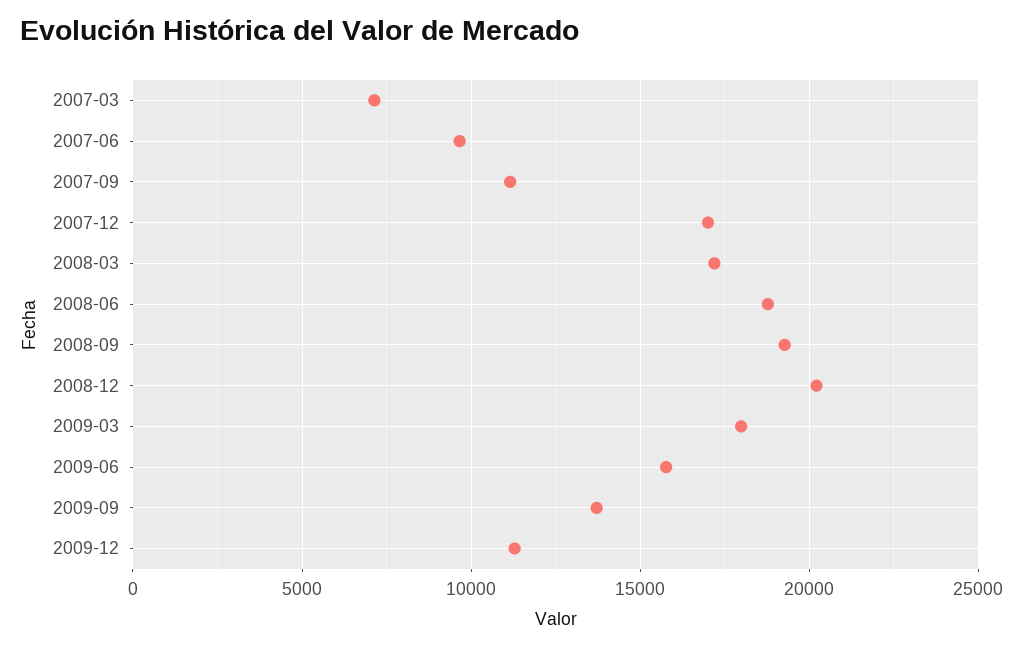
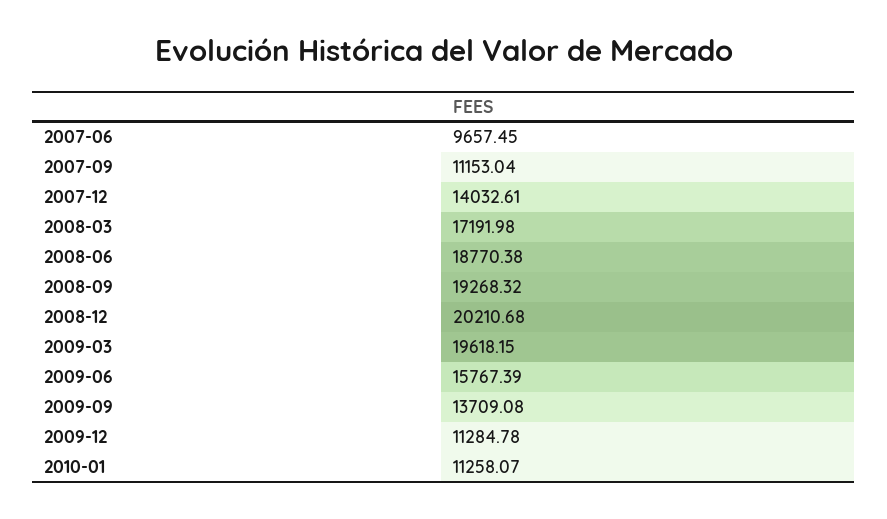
2007-03: 7000 -> none
2007-12: 17000 -> 14032.61
2009-03: 18000 -> 19618.15
2010-01: none -> 11258.07

